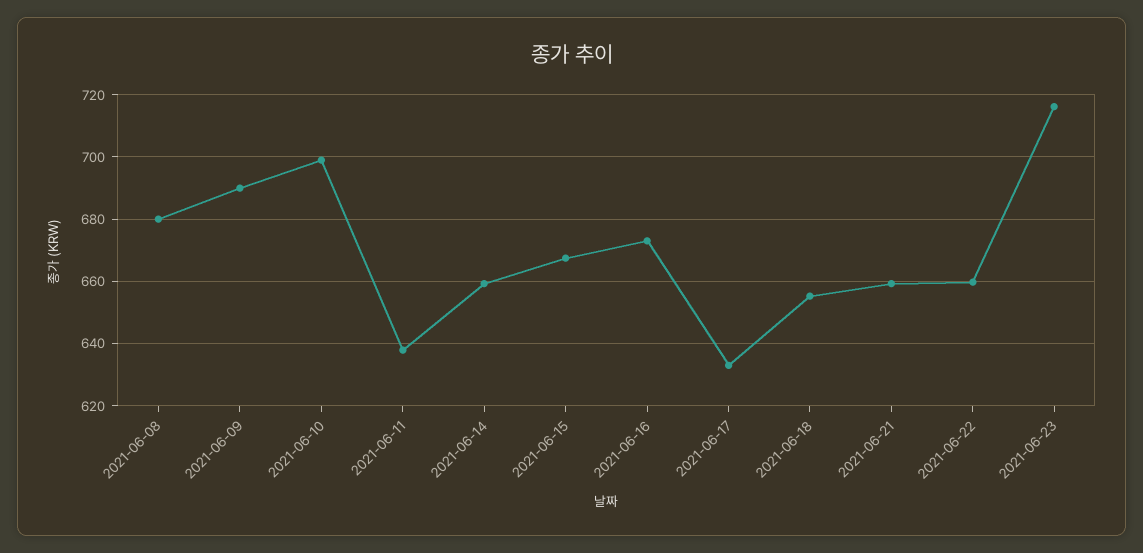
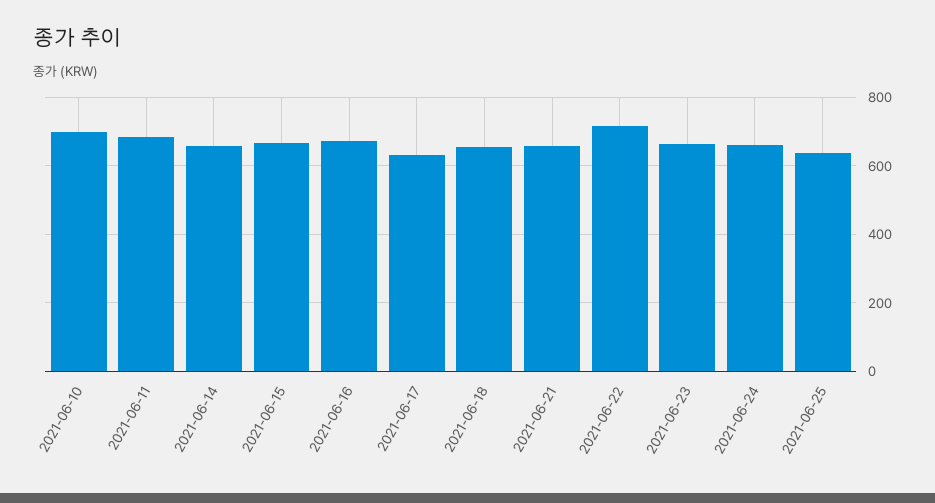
2021-06-08: 680 -> none
2021-06-09: 690 -> none
2021-06-11: 638 -> 680
2021-06-22: 660 -> 720
2021-06-23: 716 -> 660
2021-06-24: none -> 660
2021-06-25: none -> 640

